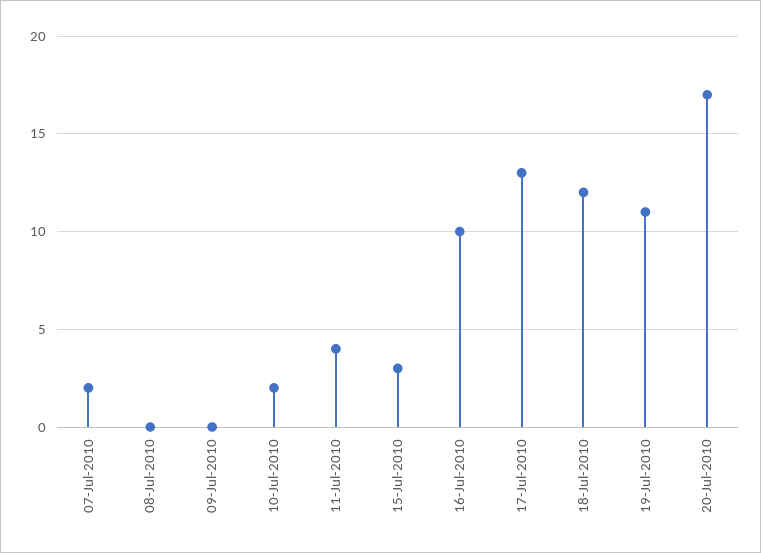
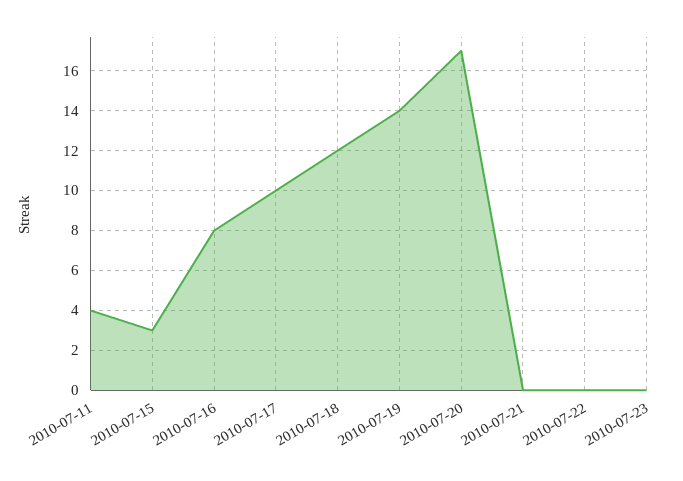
07-Jul-2010: 2 -> none
08-Jul-2010: 0 -> none
09-Jul-2010: 0 -> none
10-Jul-2010: 2 -> none
16-Jul-2010: 10 -> 8
17-Jul-2010: 13 -> 10
19-Jul-2010: 11 -> 14
2010-07-21: none -> 0
2010-07-22: none -> 0
2010-07-23: none -> 0

